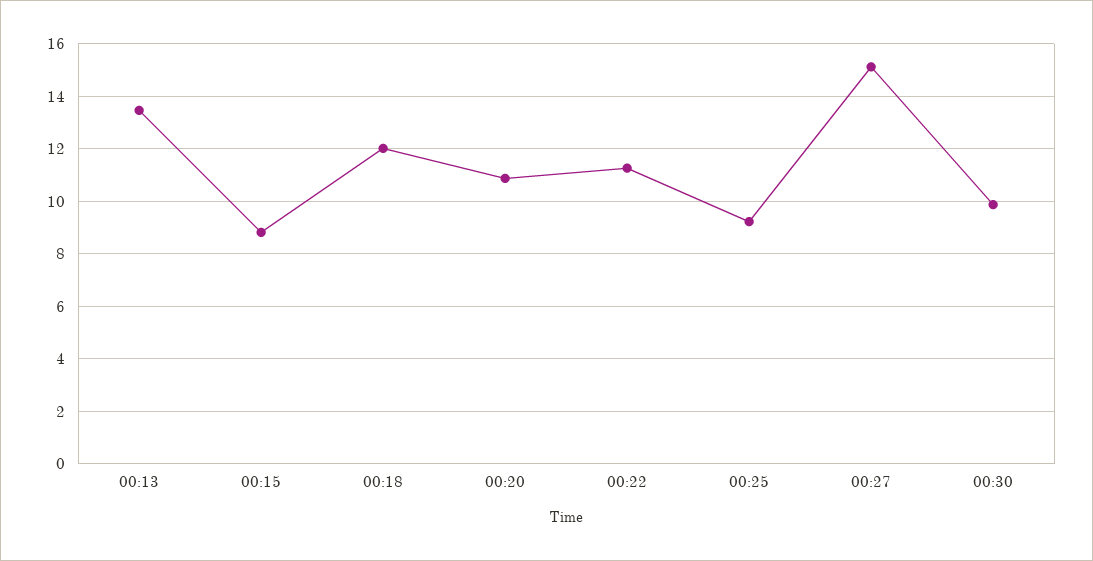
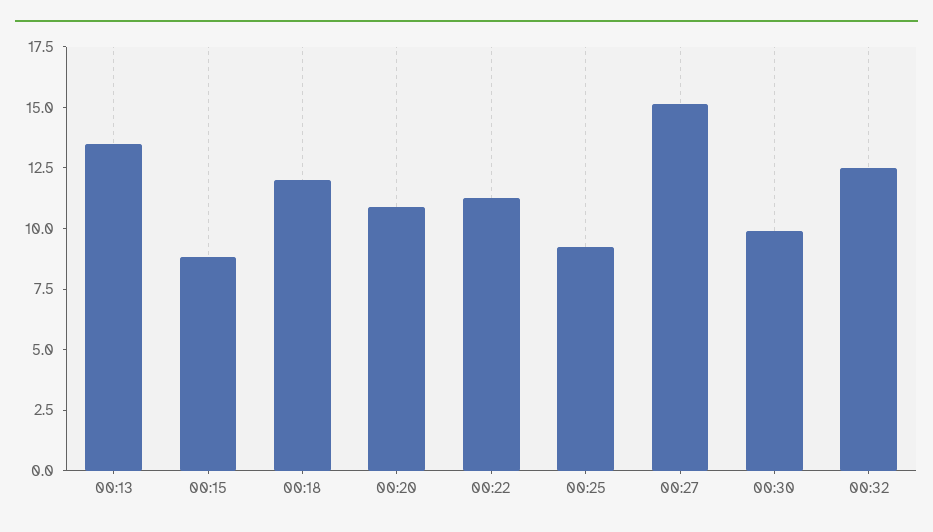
00:32: none -> 12.5

